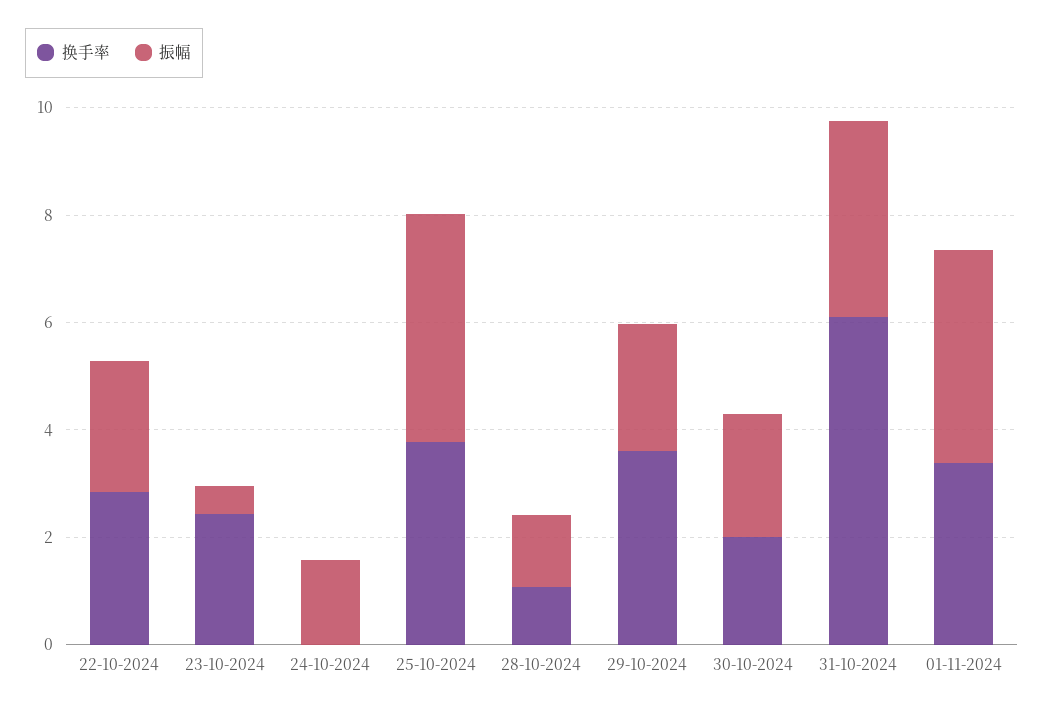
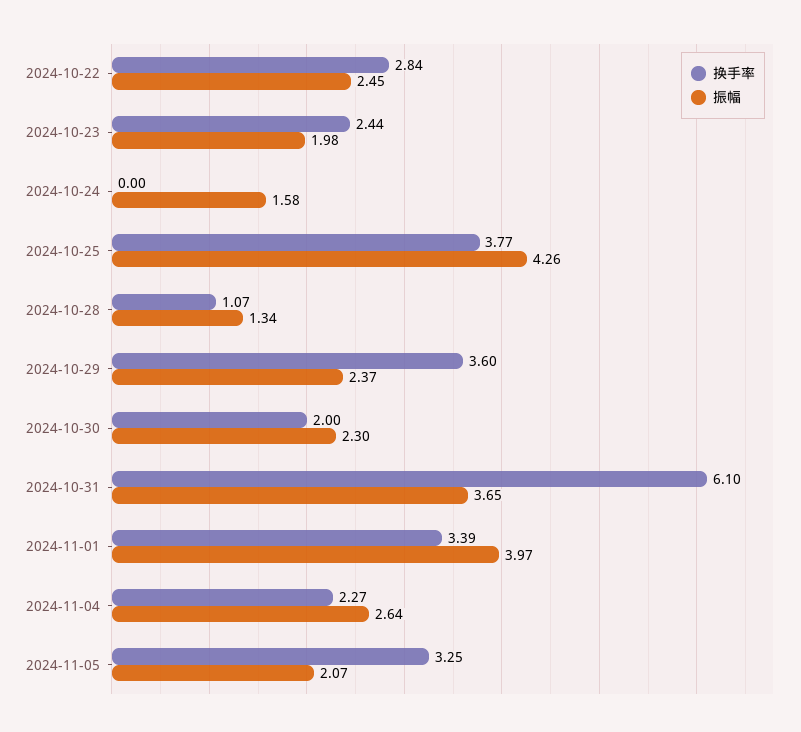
振幅, 23-10-2024: 0.5 -> 1.98
换手率, 2024-11-04: none -> 2.27
振幅, 2024-11-04: none -> 2.64
换手率, 2024-11-05: none -> 3.25
振幅, 2024-11-05: none -> 2.07

